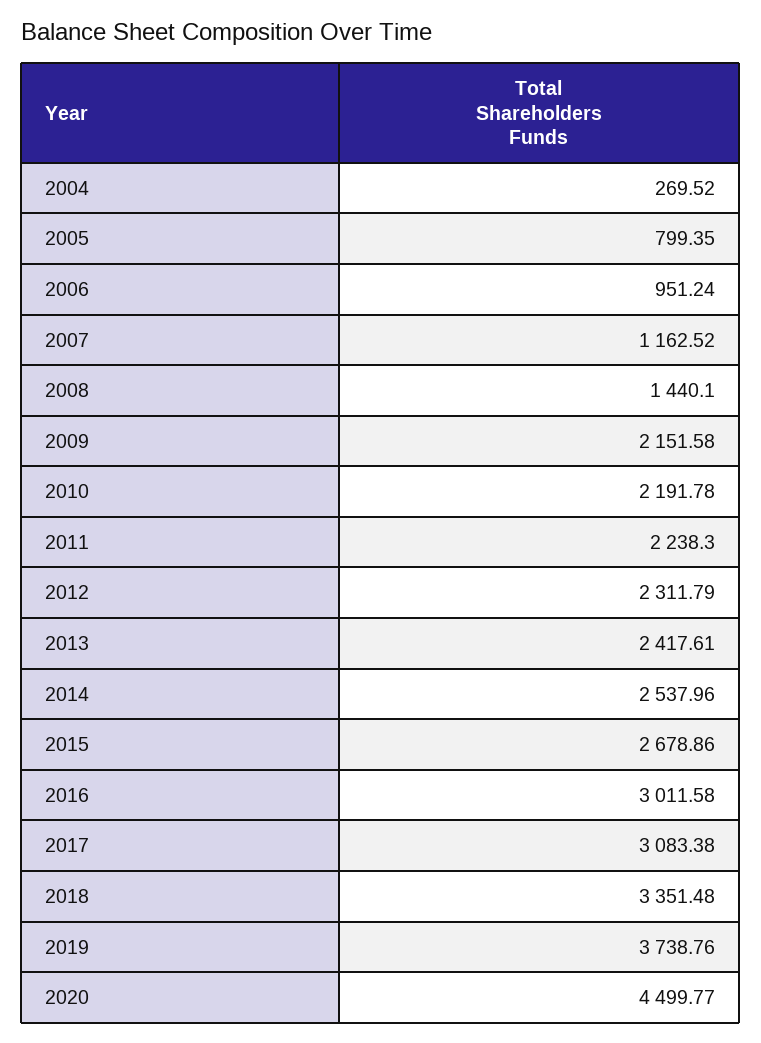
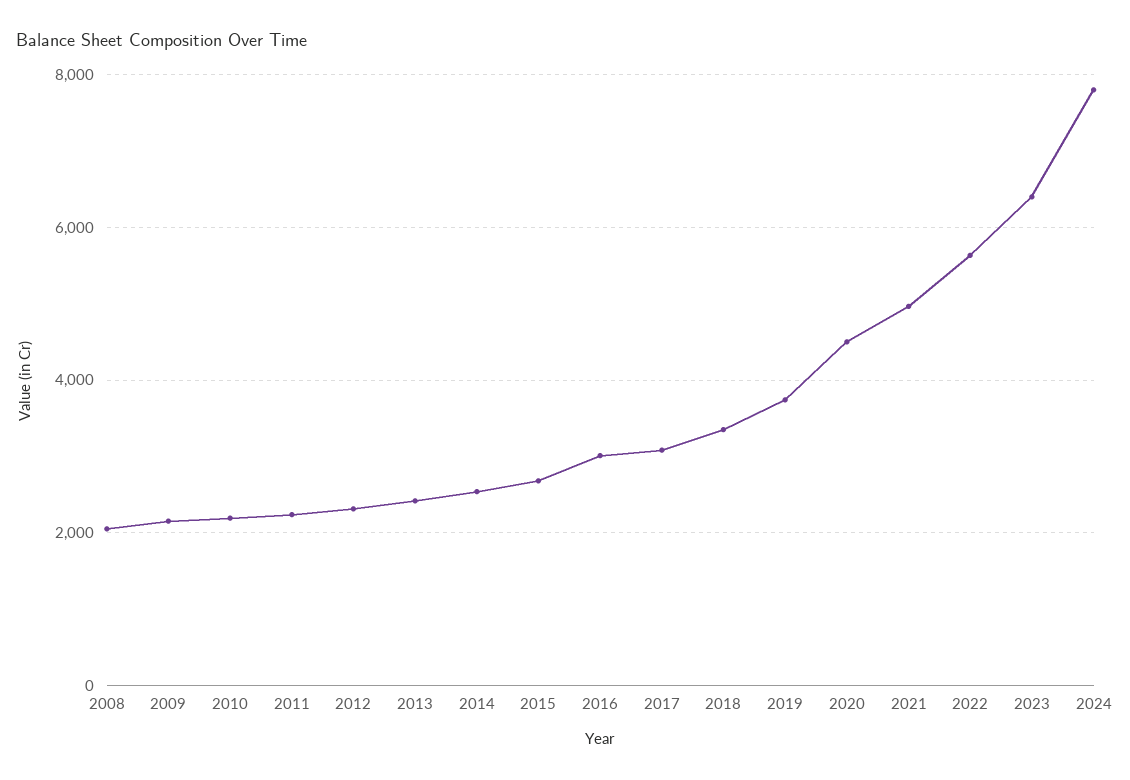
2004: 269.52 -> none
2005: 799.35 -> none
2006: 951.24 -> none
2007: 1162.52 -> none
2008: 1440.1 -> 2000
2021: none -> 5000
2022: none -> 5600
2023: none -> 6400
2024: none -> 7800

